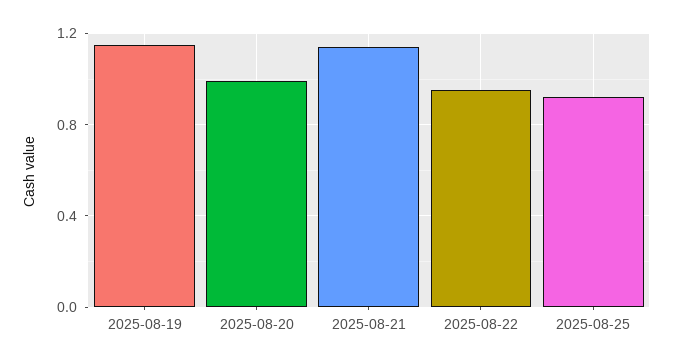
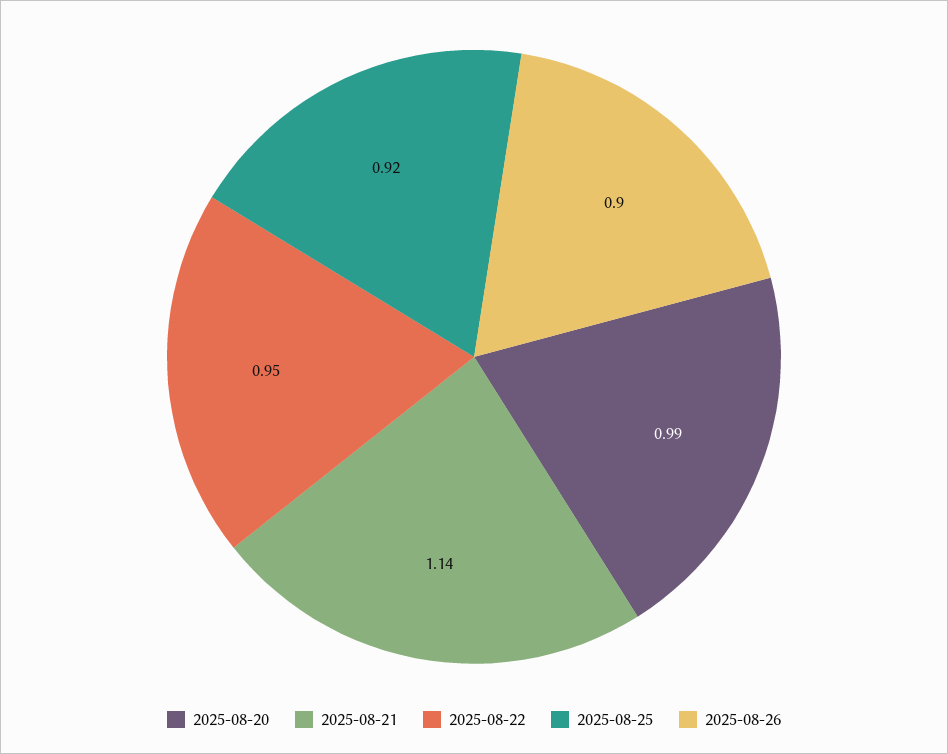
2025-08-19: 1.15 -> none
2025-08-26: none -> 0.9

